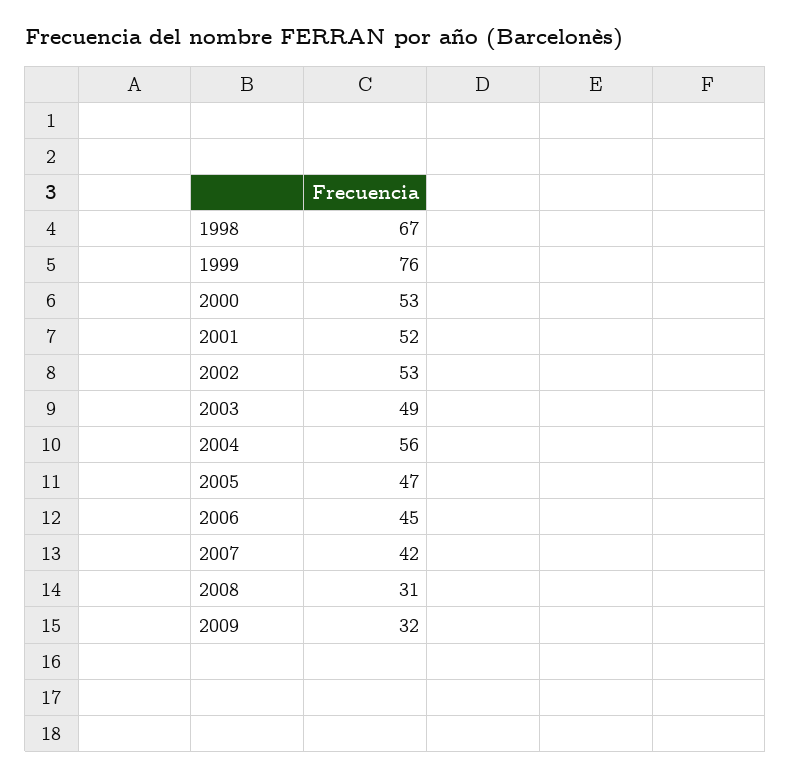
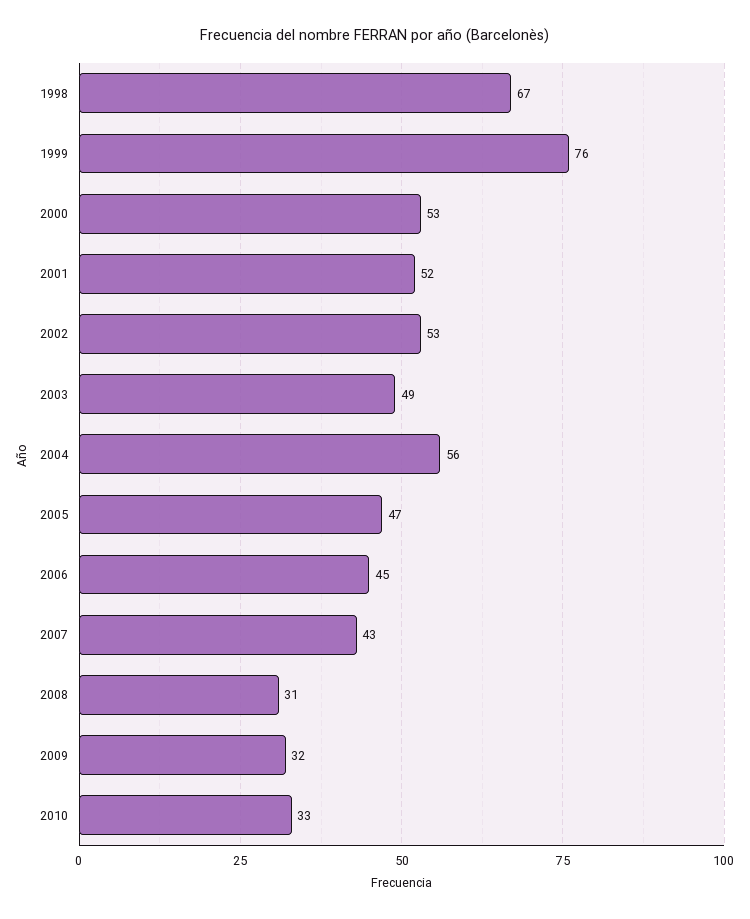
2007: 42 -> 43
2010: none -> 33

